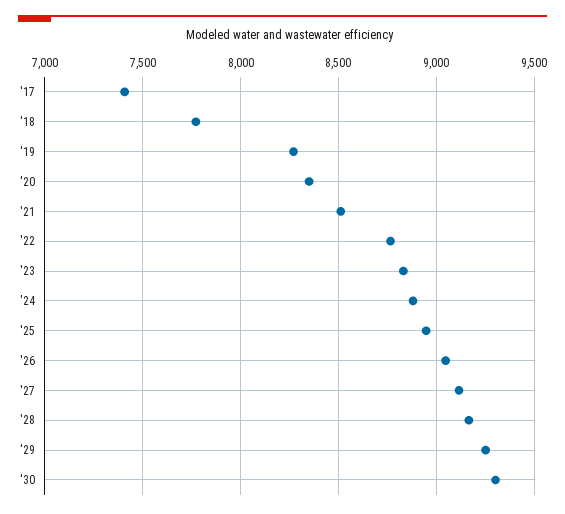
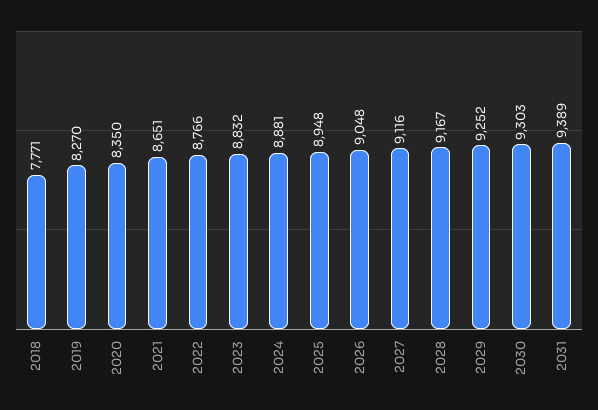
'17: 7400 -> none
'21: 8500 -> 8651
2031: none -> 9389

